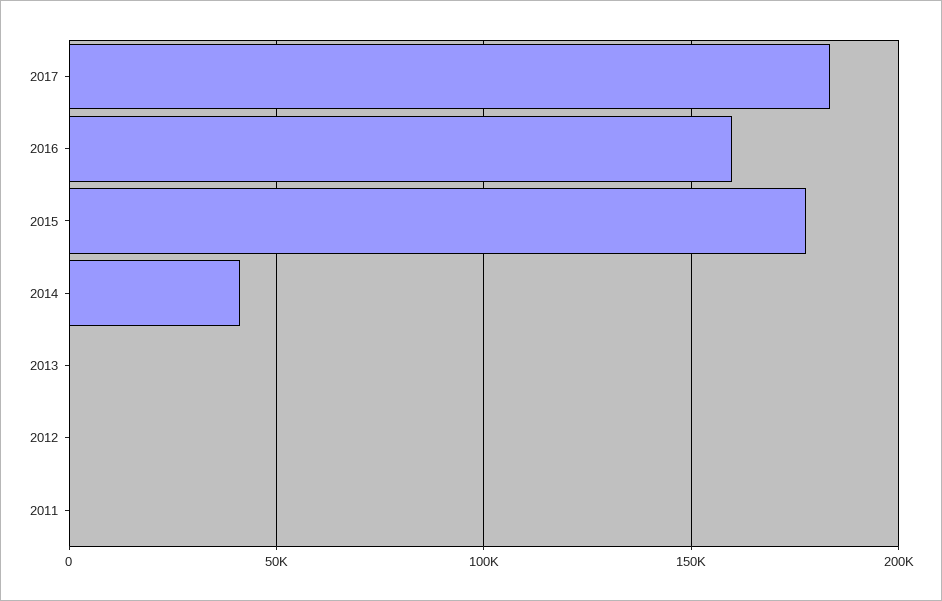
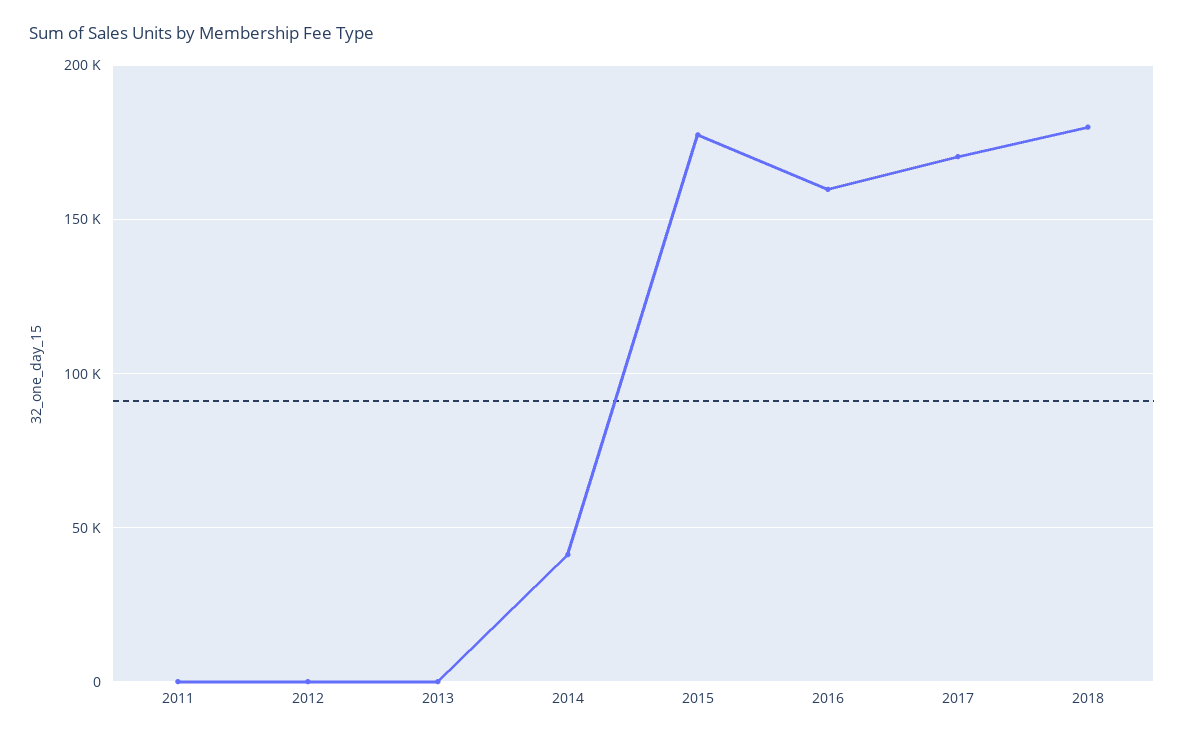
2017: 185000 -> 170000
2018: none -> 180000

